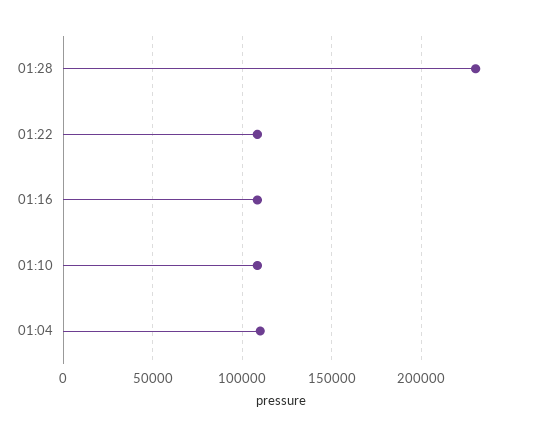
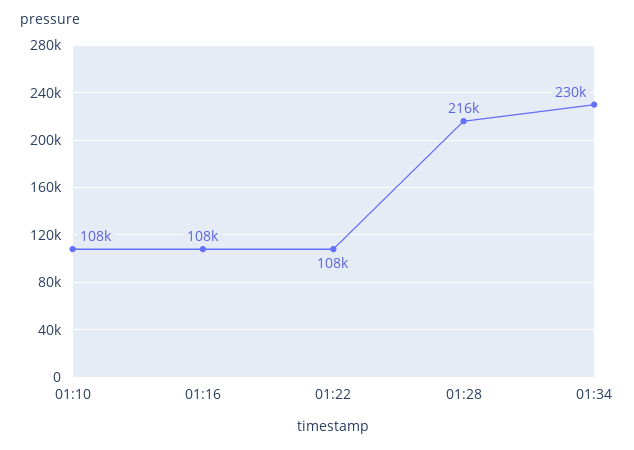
01:28: 230000 -> 216000
01:04: 110000 -> none
01:34: none -> 230000

